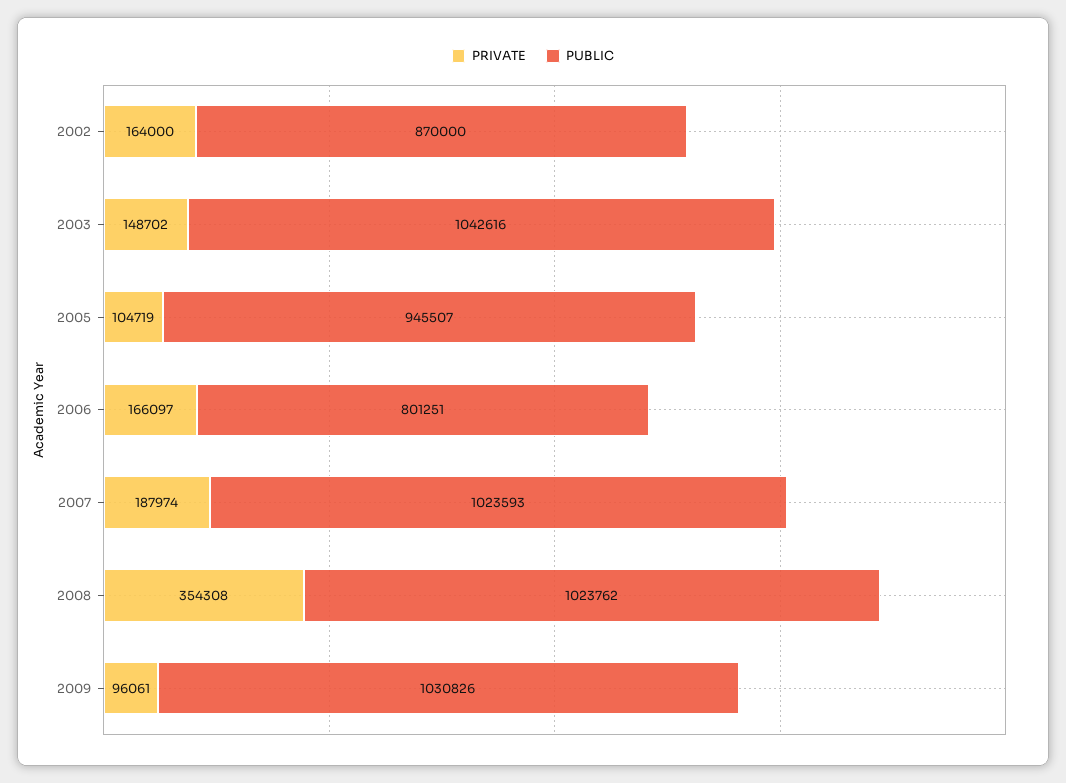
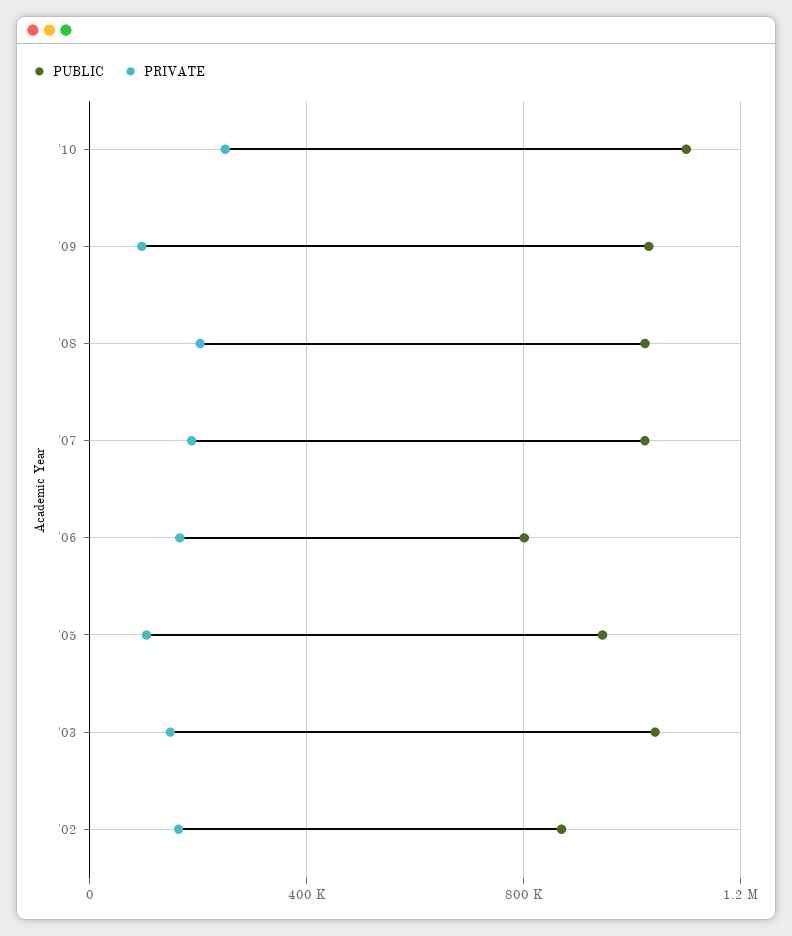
PRIVATE, 2008: 354308 -> 200000
PUBLIC, '10: none -> 1100000
PRIVATE, '10: none -> 250000

